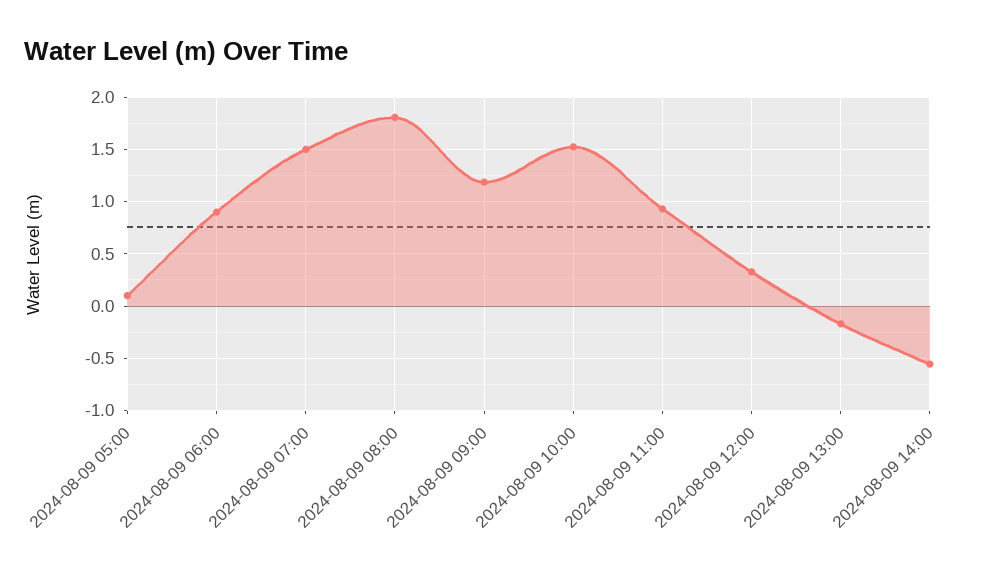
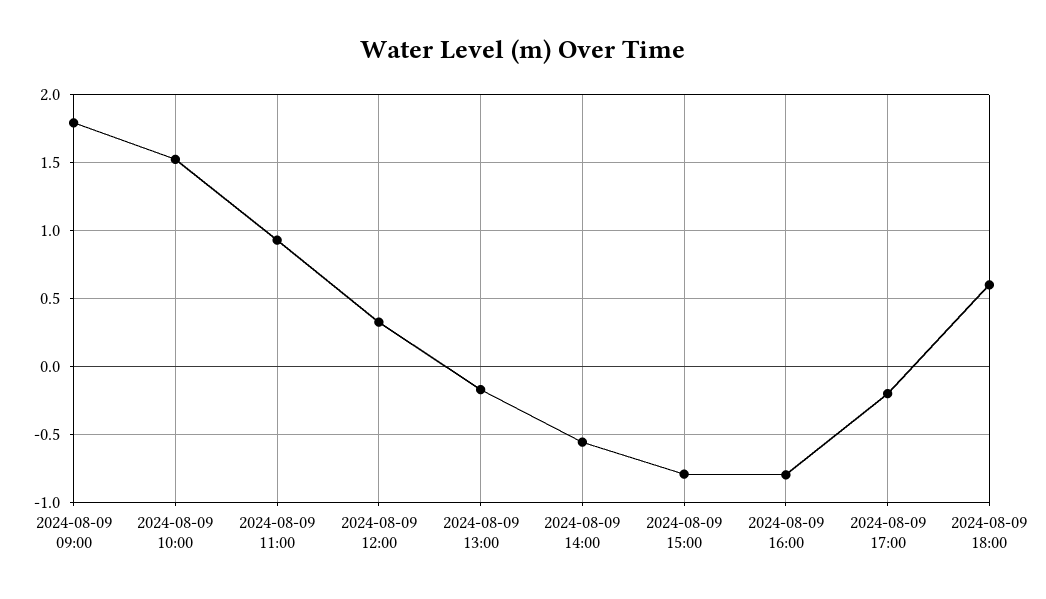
2024-08-09 05:00: 0.1 -> none
2024-08-09 06:00: 0.9 -> none
2024-08-09 07:00: 1.5 -> none
2024-08-09 08:00: 1.8 -> none
2024-08-09 09:00: 1.2 -> 1.8
2024-08-09 15:00: none -> -0.8
2024-08-09 16:00: none -> -0.8
2024-08-09 17:00: none -> -0.2
2024-08-09 18:00: none -> 0.6

